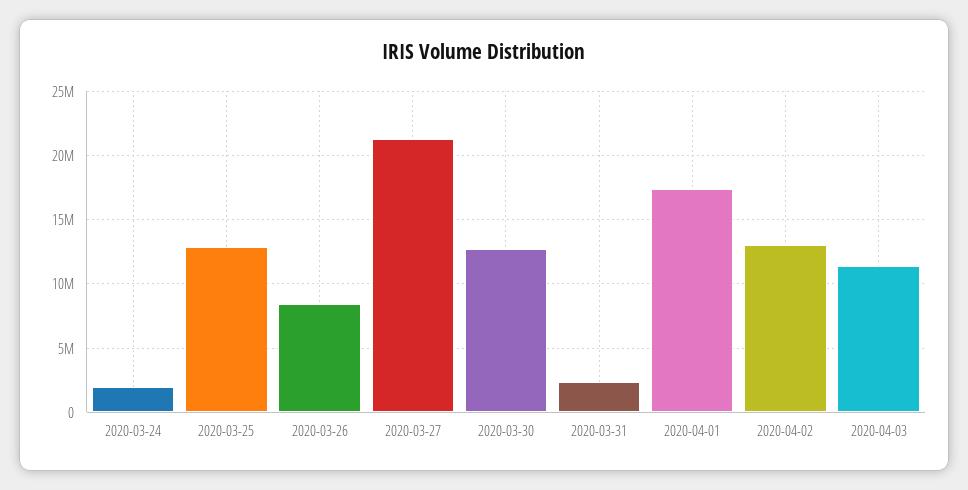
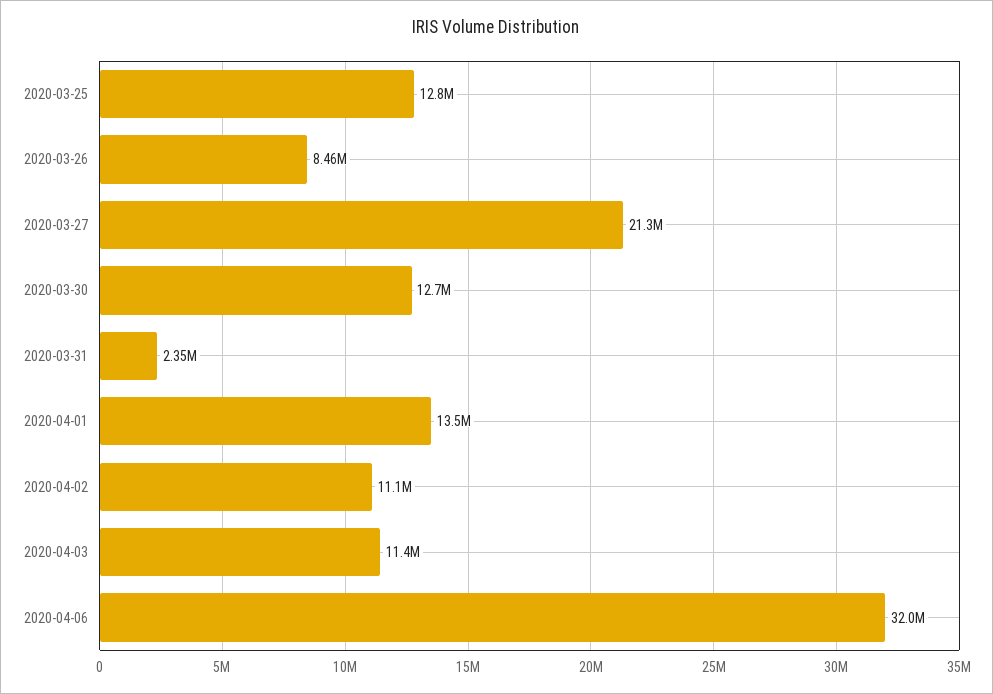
2020-03-24: 2000000 -> none
2020-04-01: 17500000 -> 13500000
2020-04-02: 13000000 -> 11100000
2020-04-06: none -> 32000000

